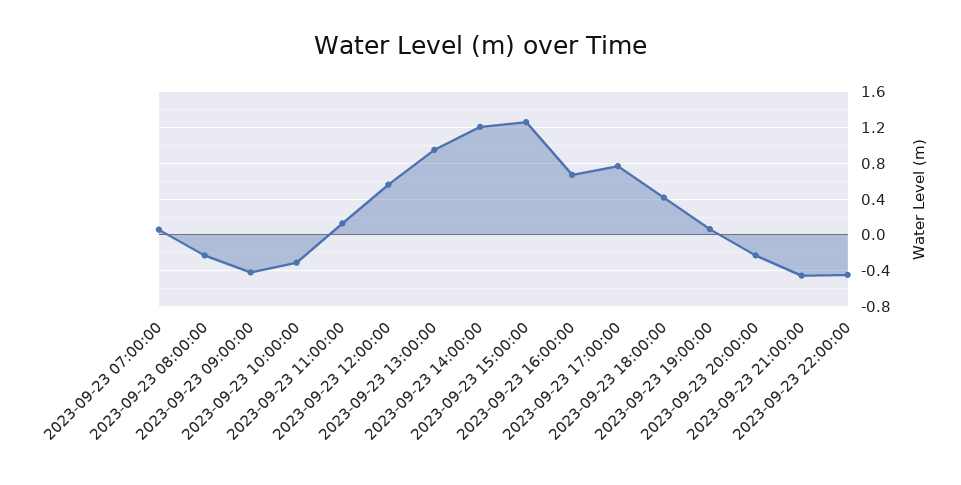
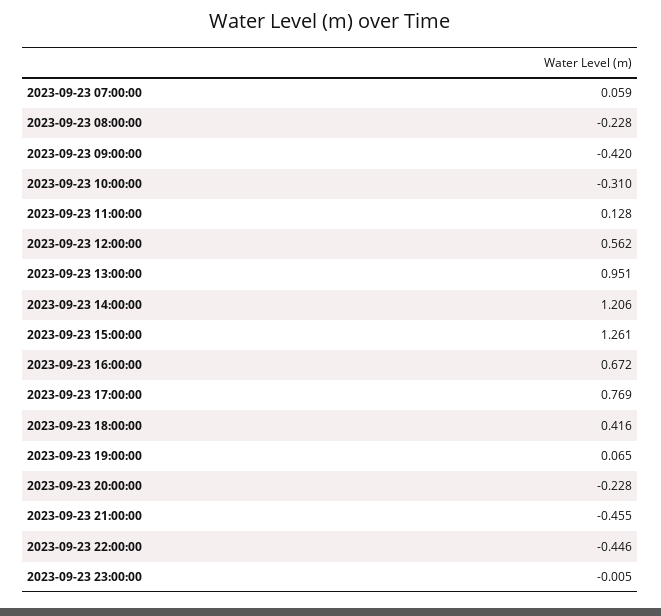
2023-09-23 23:00:00: none -> -0.005

